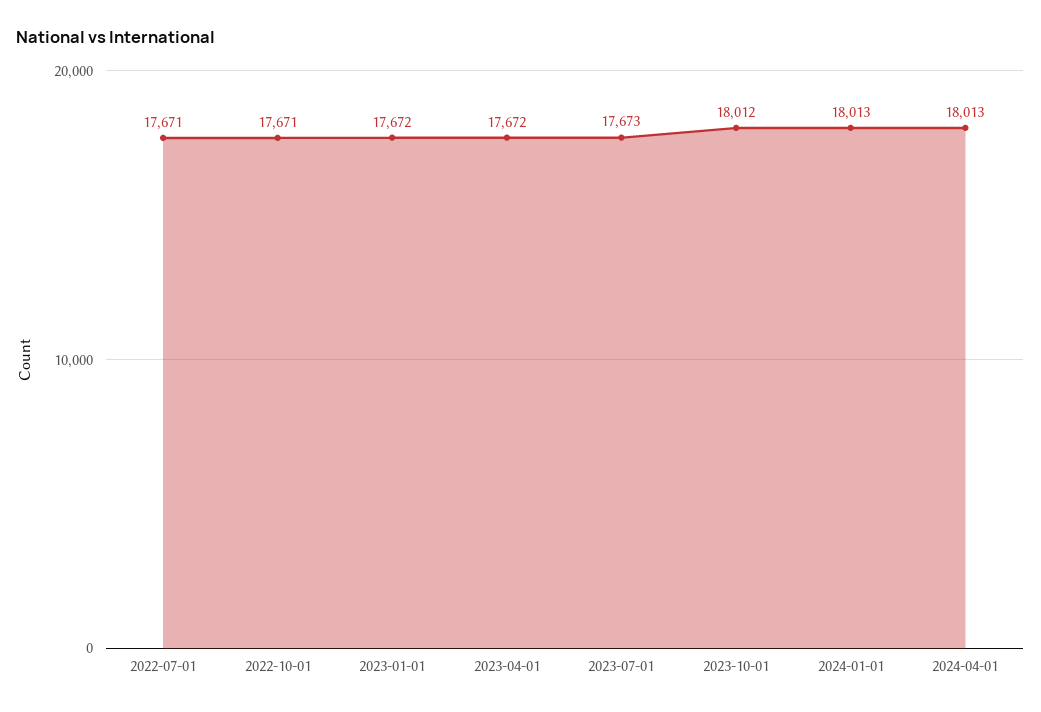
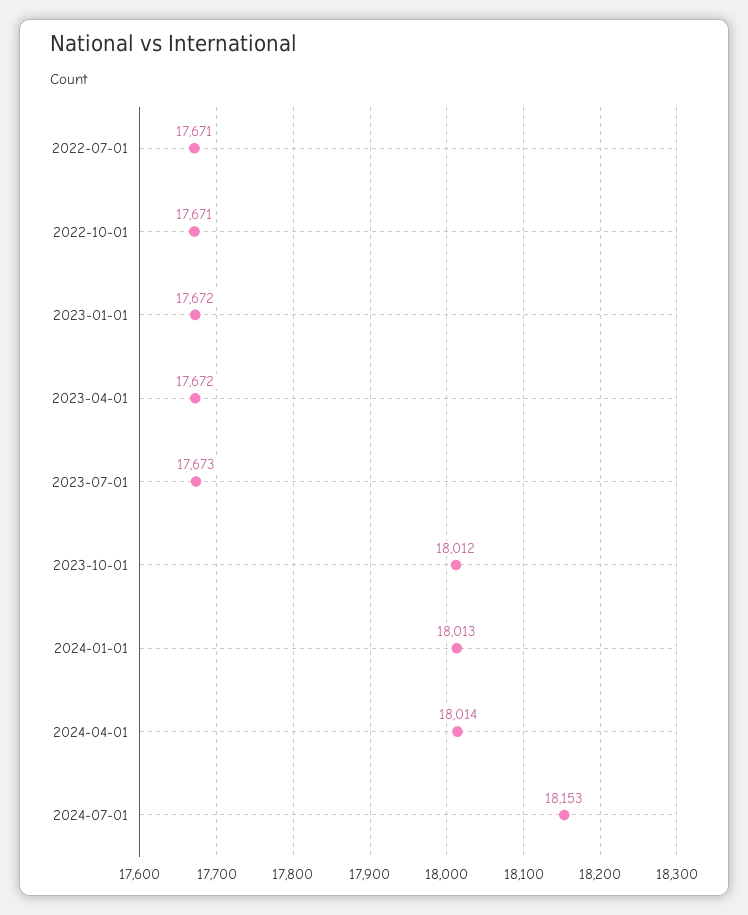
2024-04-01: 18013 -> 18014
2024-07-01: none -> 18153

